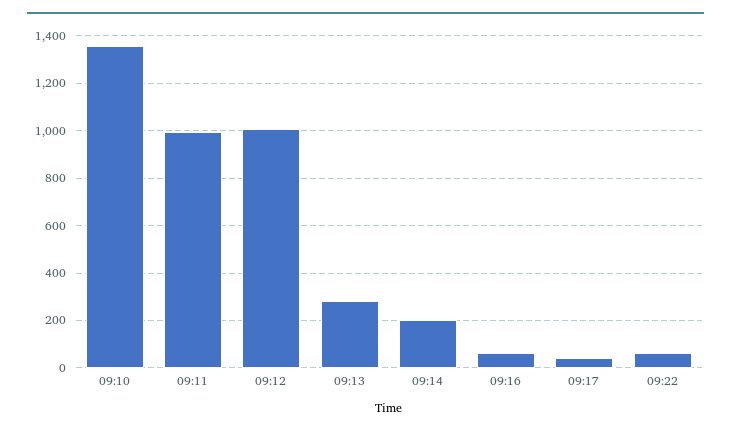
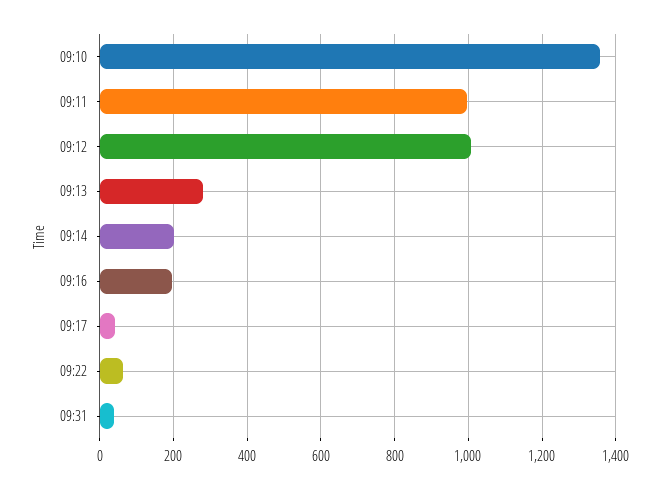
09:16: 50 -> 200
09:31: none -> 40

